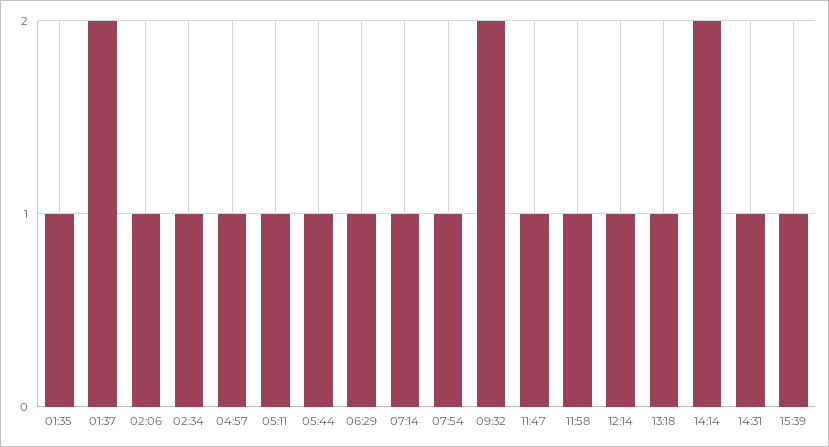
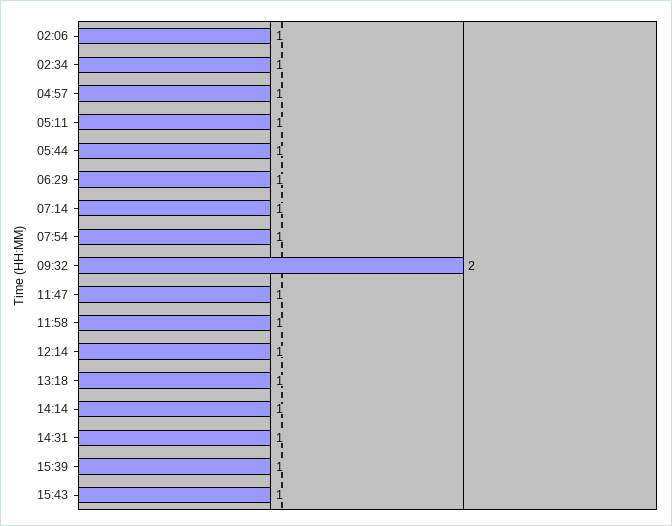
01:35: 1 -> none
01:37: 2 -> none
14:14: 2 -> 1
15:43: none -> 1

